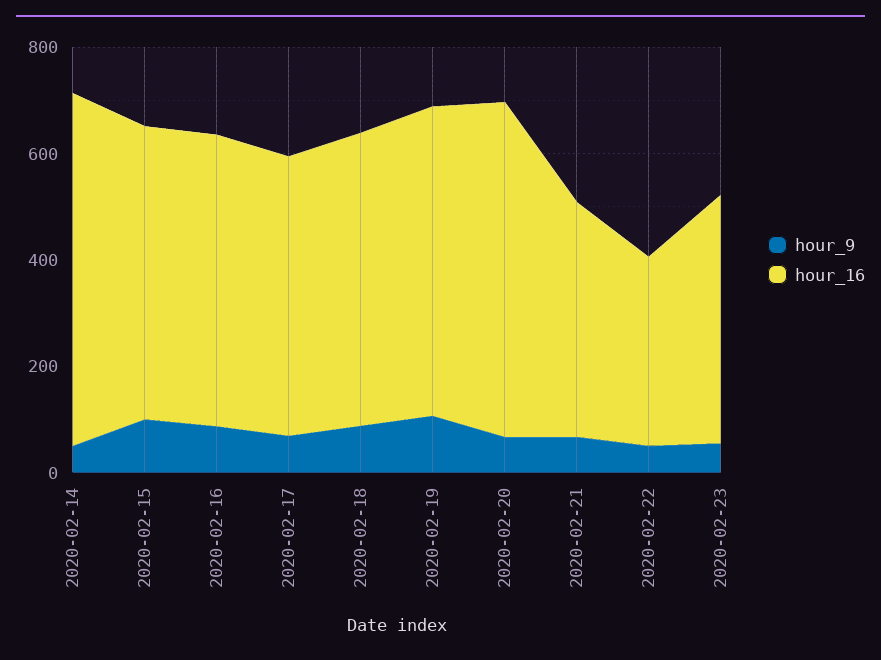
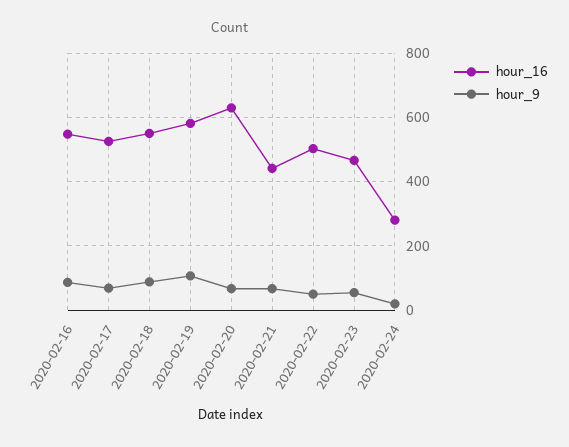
hour_9, 2020-02-14: 50 -> none
hour_16, 2020-02-14: 650 -> none
hour_9, 2020-02-15: 100 -> none
hour_16, 2020-02-15: 550 -> none
hour_16, 2020-02-22: 350 -> 500
hour_16, 2020-02-24: none -> 280
hour_9, 2020-02-24: none -> 20

